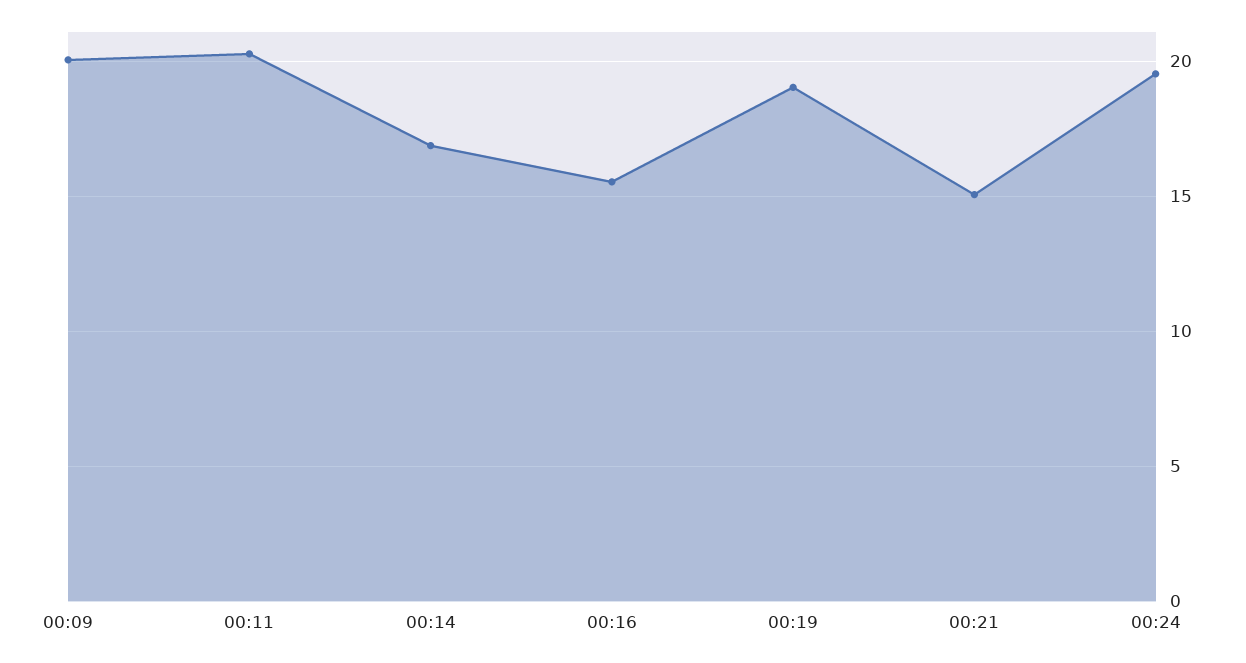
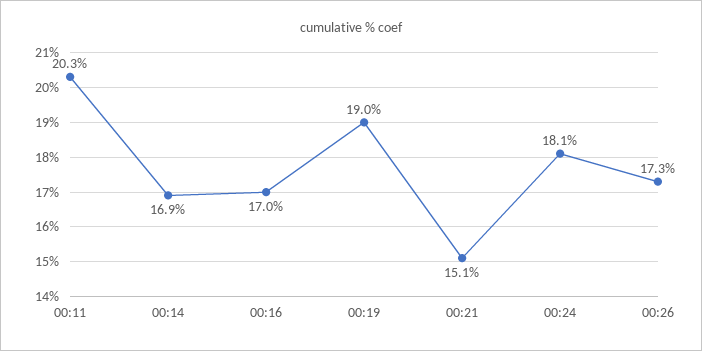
00:09: 20 -> none
00:16: 15.5 -> 17
00:24: 19.5 -> 18.1
00:26: none -> 17.3

